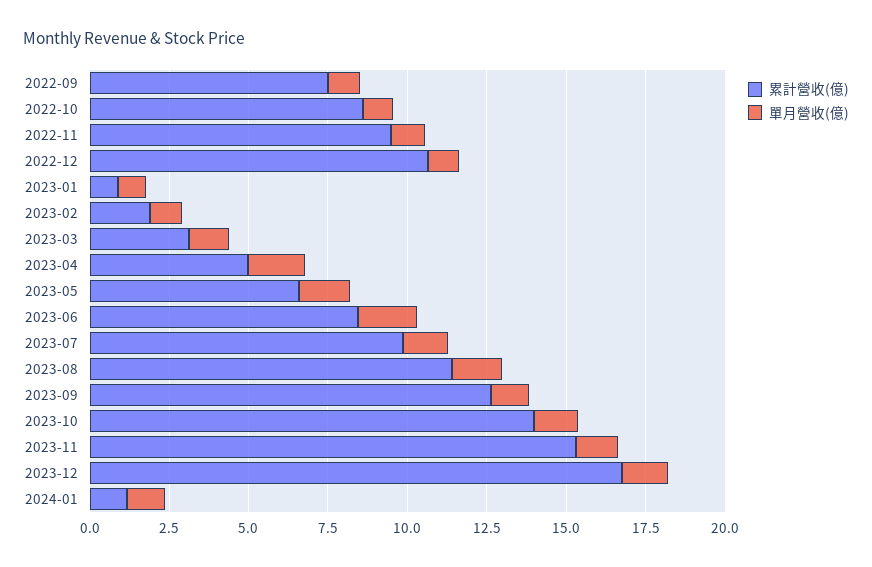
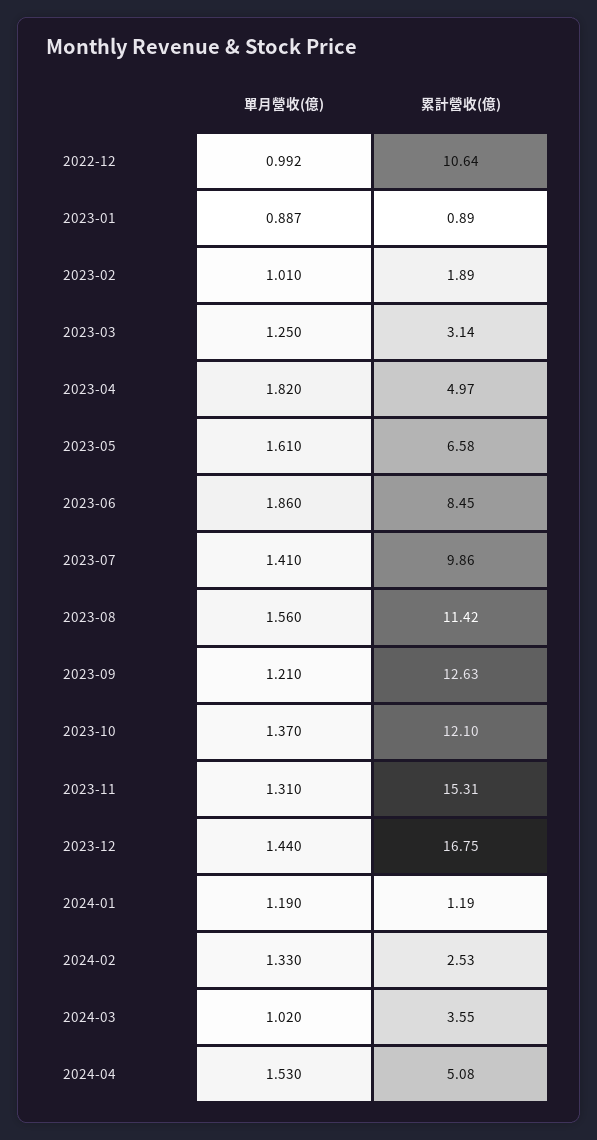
累計營收(億), 2022-09: 7.5 -> none
單月營收(億), 2022-09: 1 -> none
累計營收(億), 2022-10: 8.5 -> none
單月營收(億), 2022-10: 1 -> none
累計營收(億), 2022-11: 9.5 -> none
單月營收(億), 2022-11: 1 -> none
累計營收(億), 2023-10: 14 -> 12.1
單月營收(億), 2024-02: none -> 1.33
累計營收(億), 2024-02: none -> 2.53
單月營收(億), 2024-03: none -> 1.02
累計營收(億), 2024-03: none -> 3.55
單月營收(億), 2024-04: none -> 1.53
累計營收(億), 2024-04: none -> 5.08

